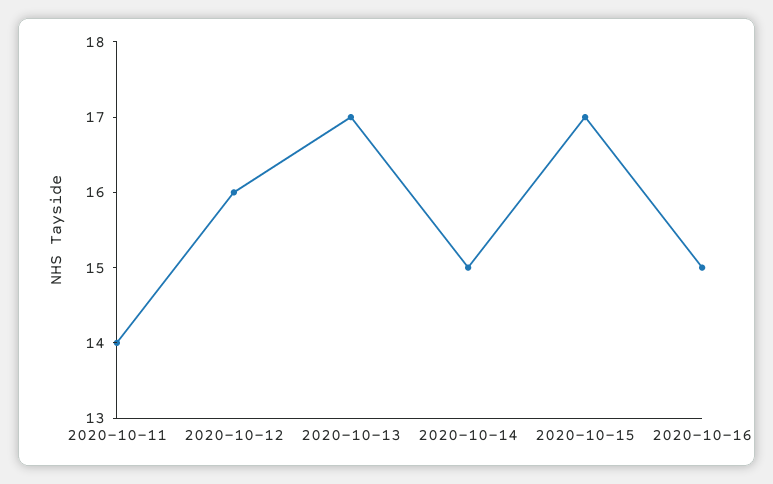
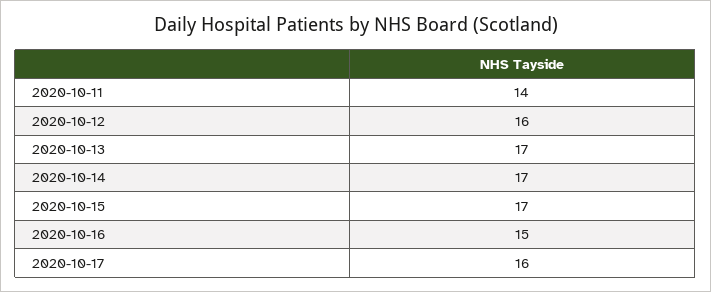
2020-10-14: 15 -> 17
2020-10-17: none -> 16

